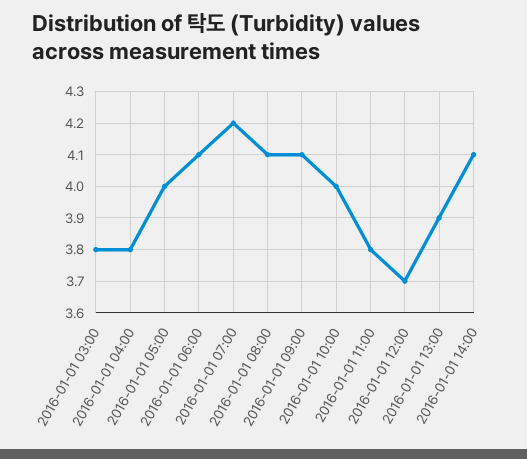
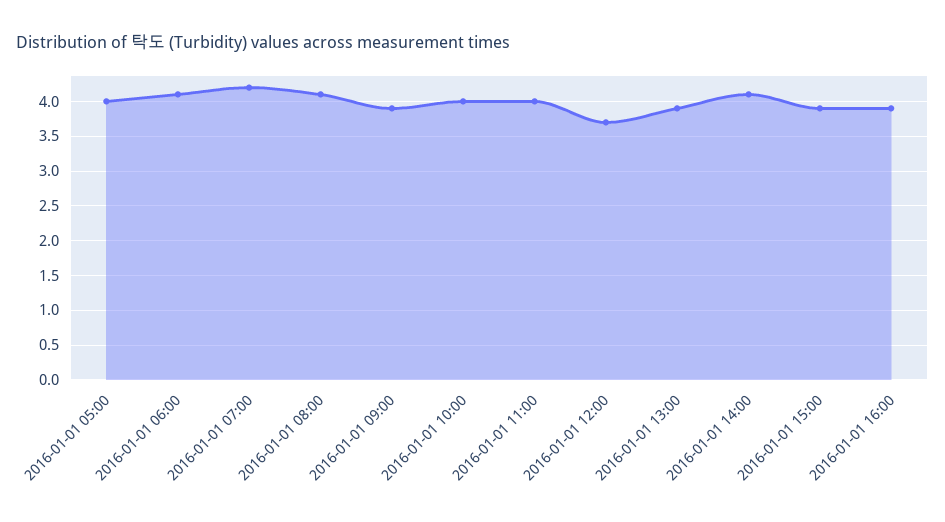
2016-01-01 03:00: 3.8 -> none
2016-01-01 04:00: 3.8 -> none
2016-01-01 09:00: 4.1 -> 3.9
2016-01-01 11:00: 3.8 -> 4
2016-01-01 15:00: none -> 3.9
2016-01-01 16:00: none -> 3.9

